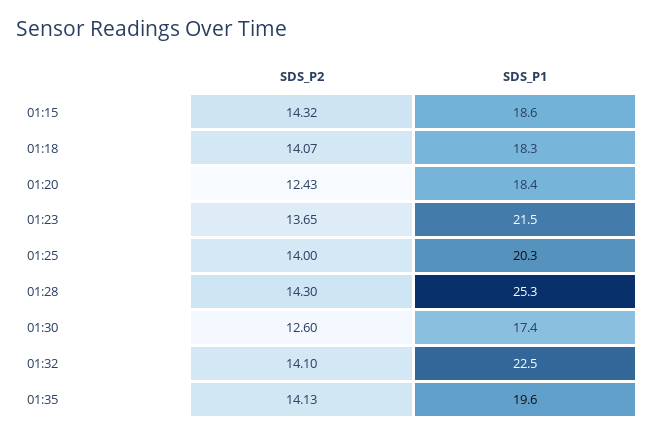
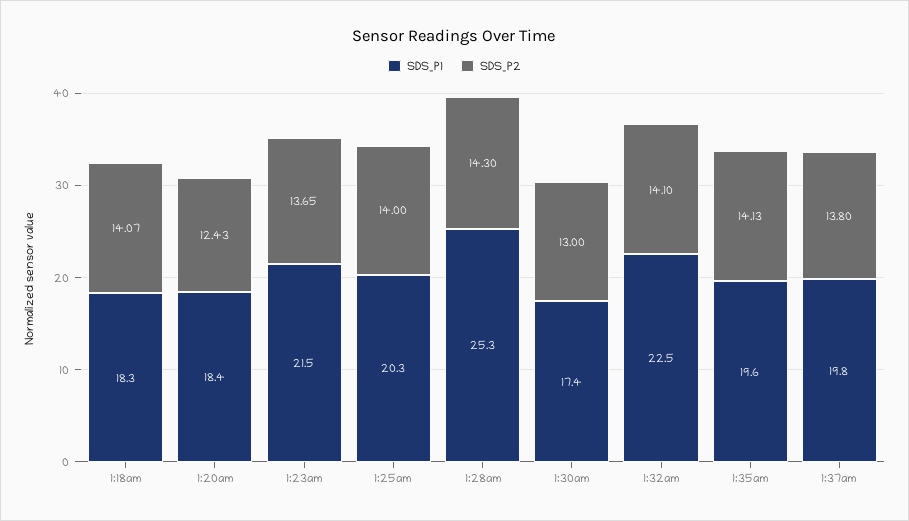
SDS_P2, 01:15: 14.32 -> none
SDS_P1, 01:15: 18.6 -> none
SDS_P2, 01:30: 12.6 -> 13
SDS_P1, 1:37am: none -> 19.8
SDS_P2, 1:37am: none -> 13.8

